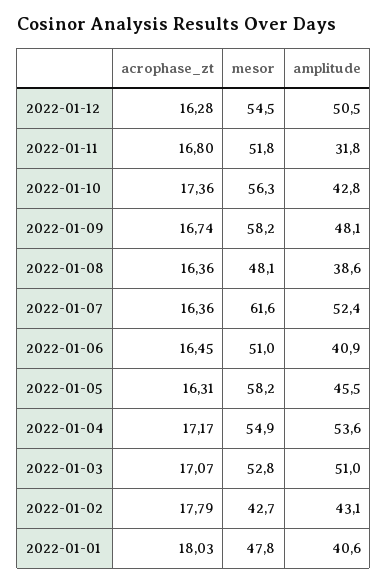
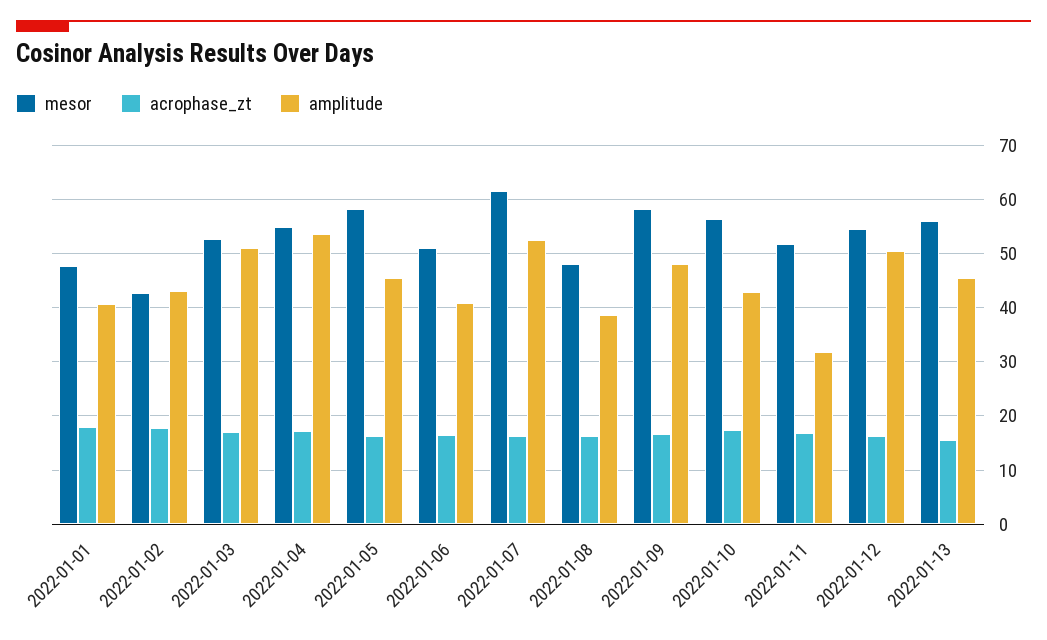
mesor, 2022-01-13: none -> 56
acrophase_zt, 2022-01-13: none -> 16
amplitude, 2022-01-13: none -> 46

